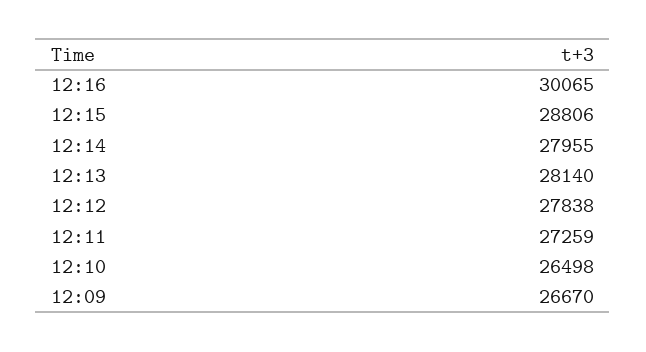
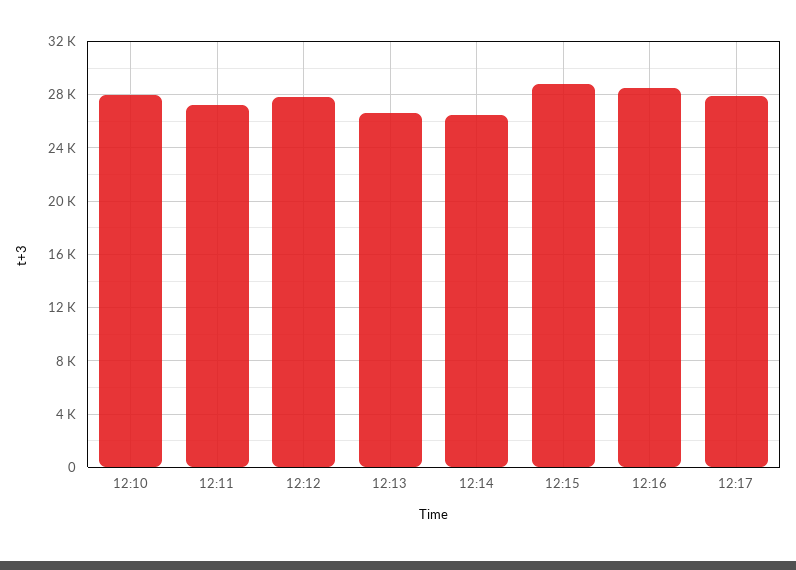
12:16: 30065 -> 28500
12:14: 27955 -> 26500
12:13: 28140 -> 26500
12:10: 26498 -> 28000
12:09: 26670 -> none
12:17: none -> 28000

